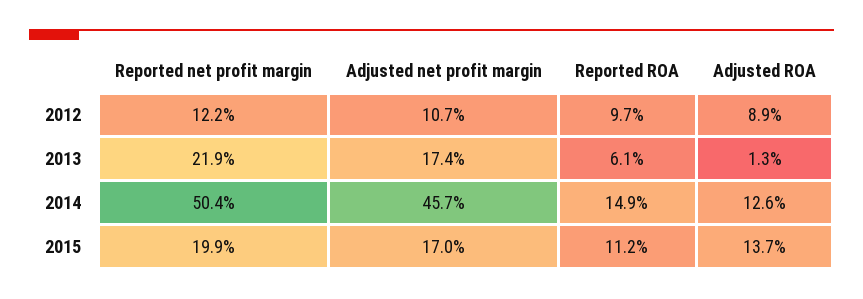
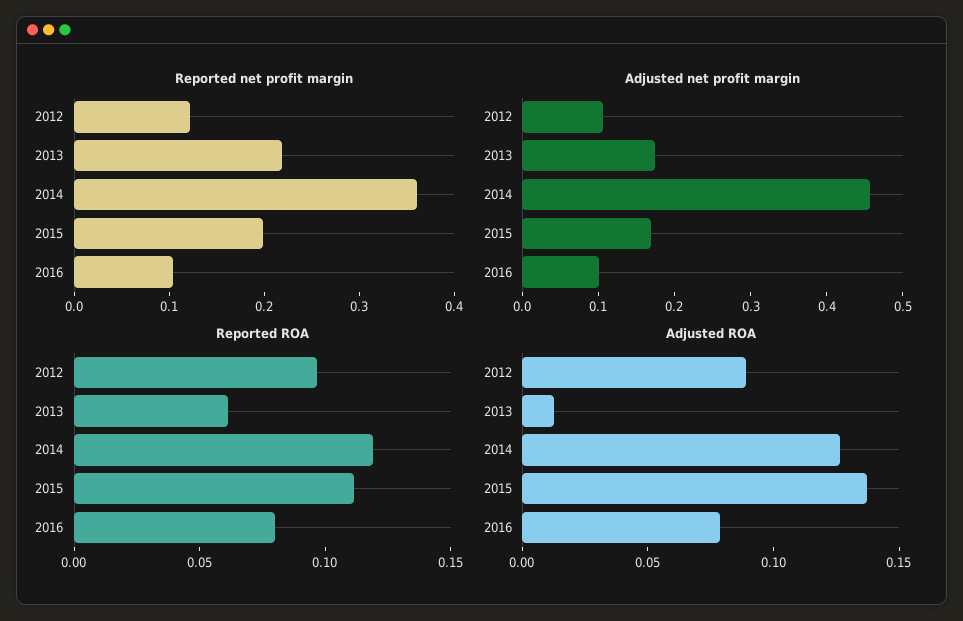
Reported net profit margin, 2014: 0.504 -> 0.36
Reported ROA, 2014: 0.149 -> 0.12
Reported net profit margin, 2016: none -> 0.1
Adjusted net profit margin, 2016: none -> 0.1
Reported ROA, 2016: none -> 0.08
Adjusted ROA, 2016: none -> 0.08

